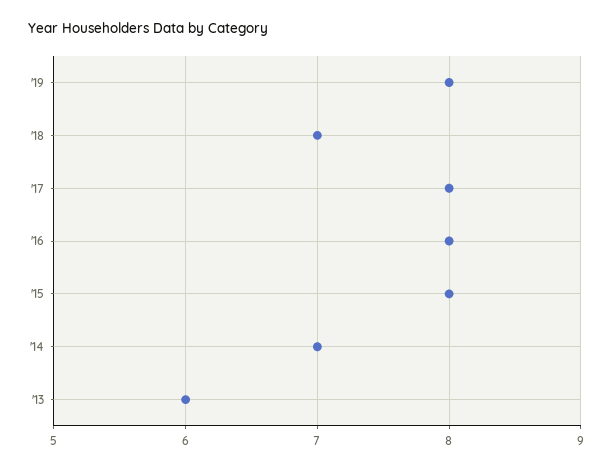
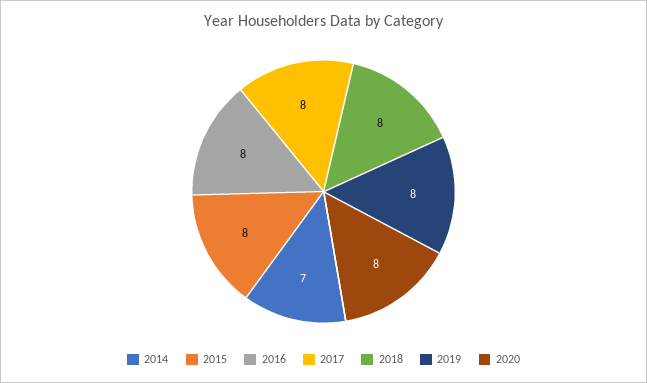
'18: 7 -> 8
'13: 6 -> none
2020: none -> 8

